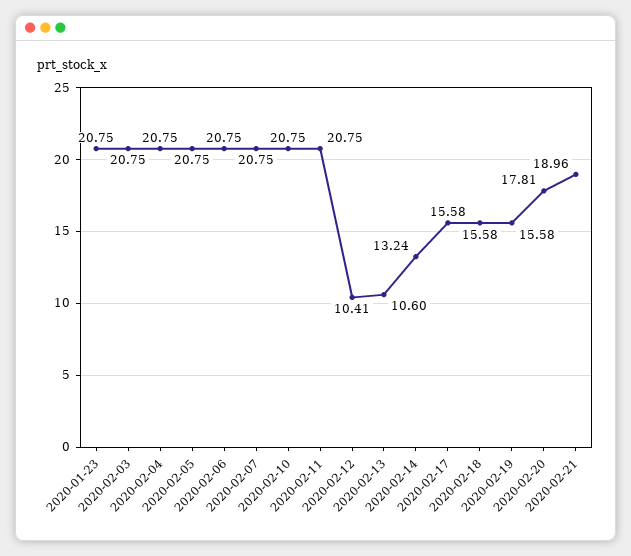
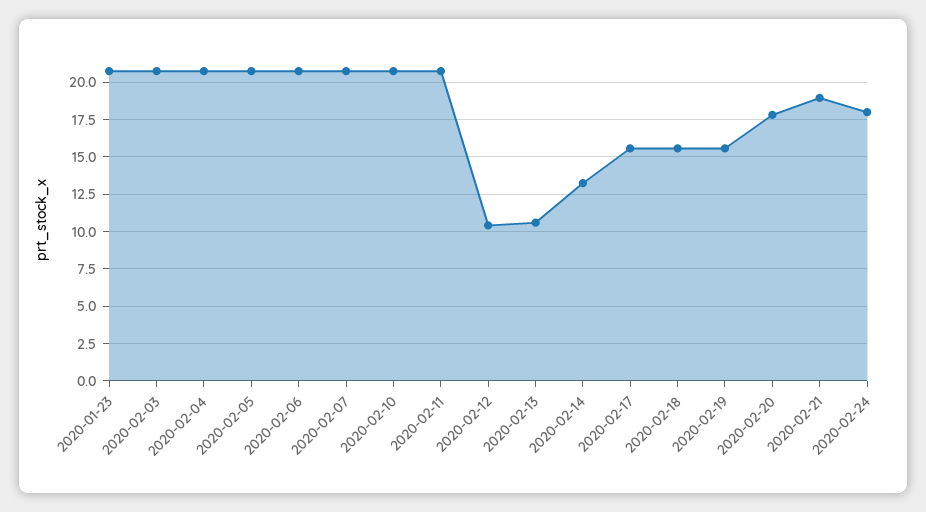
2020-02-24: none -> 18

